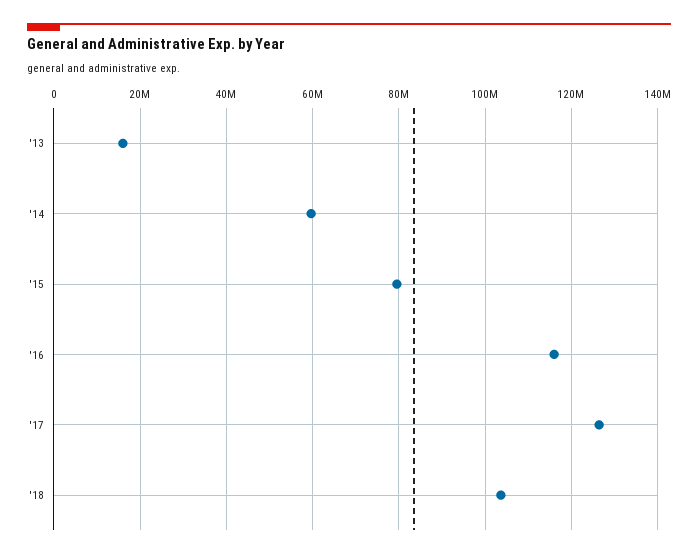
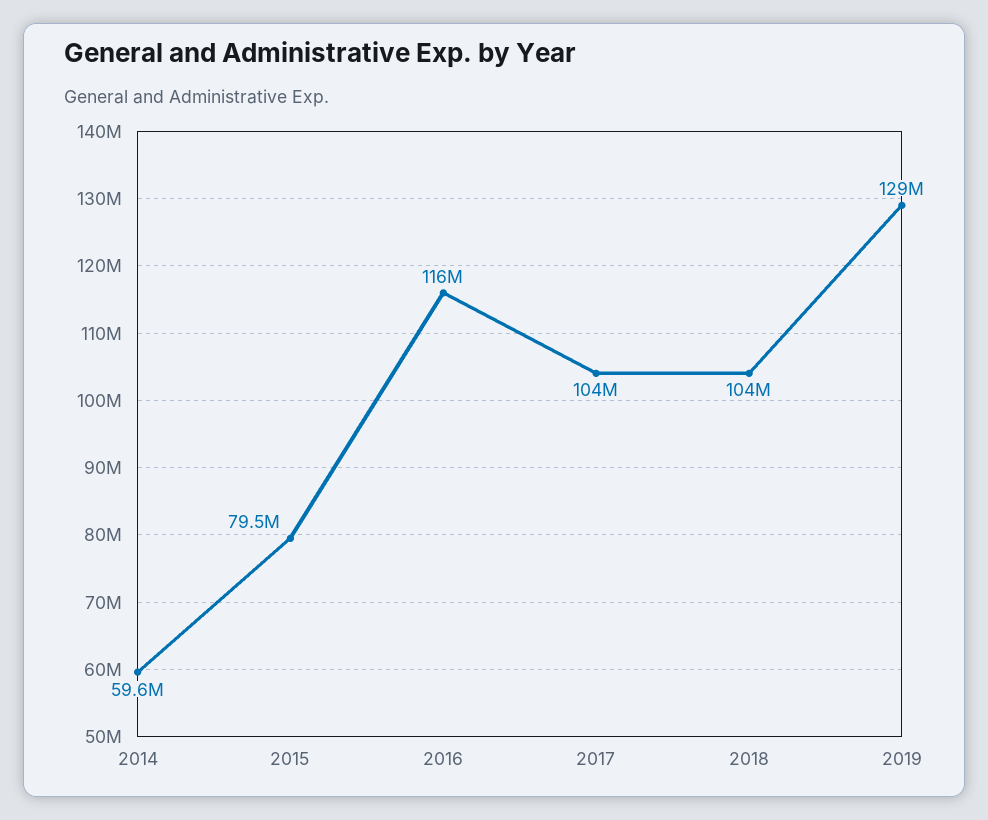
'13: 16000000 -> none
'17: 126000000 -> 104000000
2019: none -> 129000000

